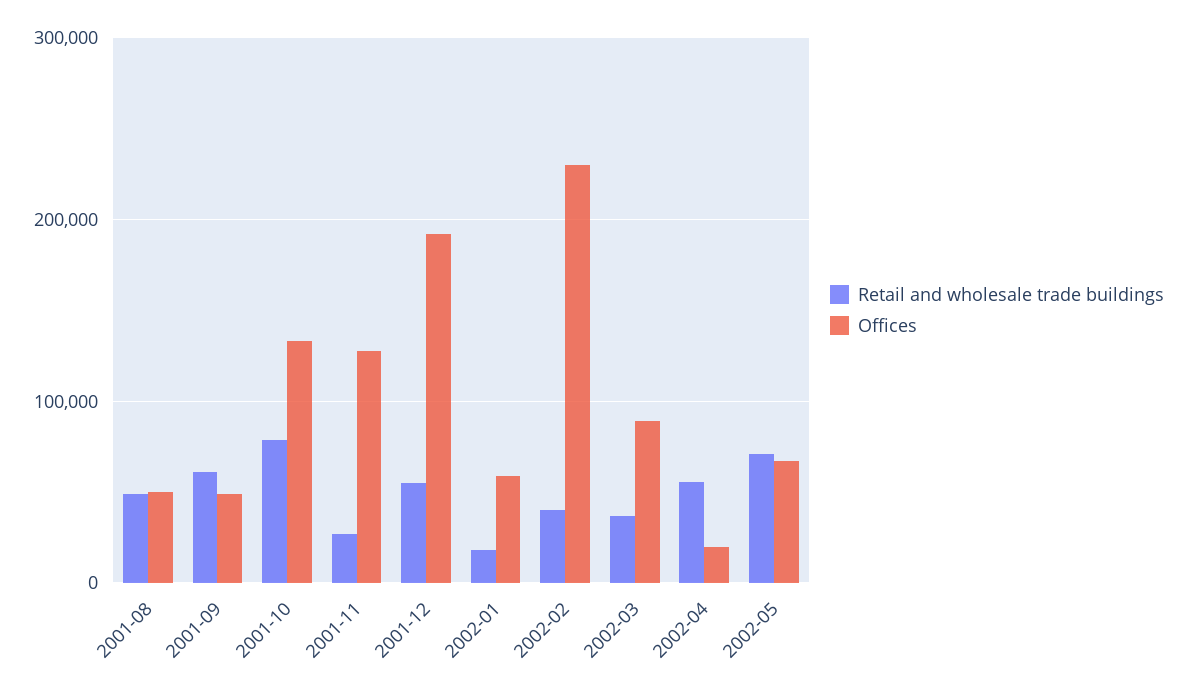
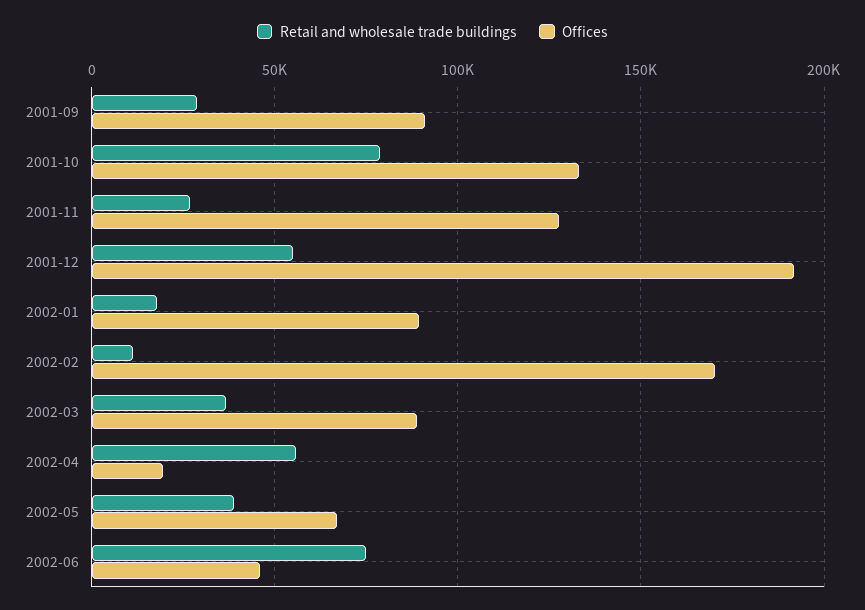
Retail and wholesale trade buildings, 2001-08: 50000 -> none
Offices, 2001-08: 50000 -> none
Retail and wholesale trade buildings, 2001-09: 60000 -> 30000
Offices, 2001-09: 50000 -> 90000
Offices, 2002-01: 60000 -> 90000
Retail and wholesale trade buildings, 2002-02: 40000 -> 10000
Offices, 2002-02: 230000 -> 170000
Retail and wholesale trade buildings, 2002-05: 70000 -> 40000
Retail and wholesale trade buildings, 2002-06: none -> 75000
Offices, 2002-06: none -> 45000

